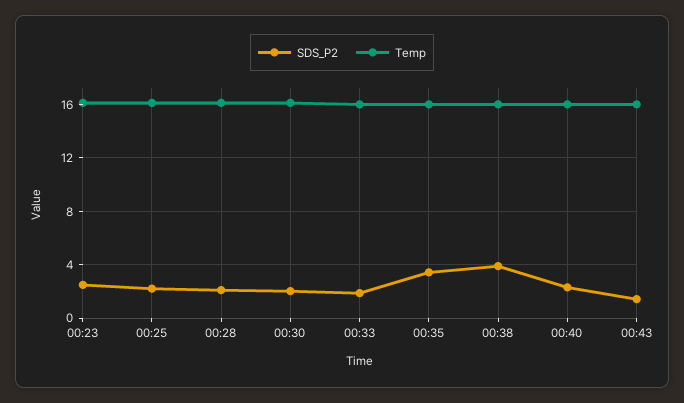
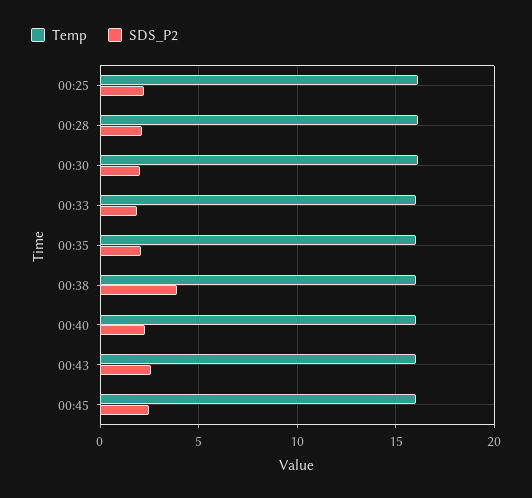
SDS_P2, 00:23: 2.5 -> none
Temp, 00:23: 16 -> none
SDS_P2, 00:35: 3.5 -> 2
SDS_P2, 00:43: 1.5 -> 2.5
Temp, 00:45: none -> 16
SDS_P2, 00:45: none -> 2.5

